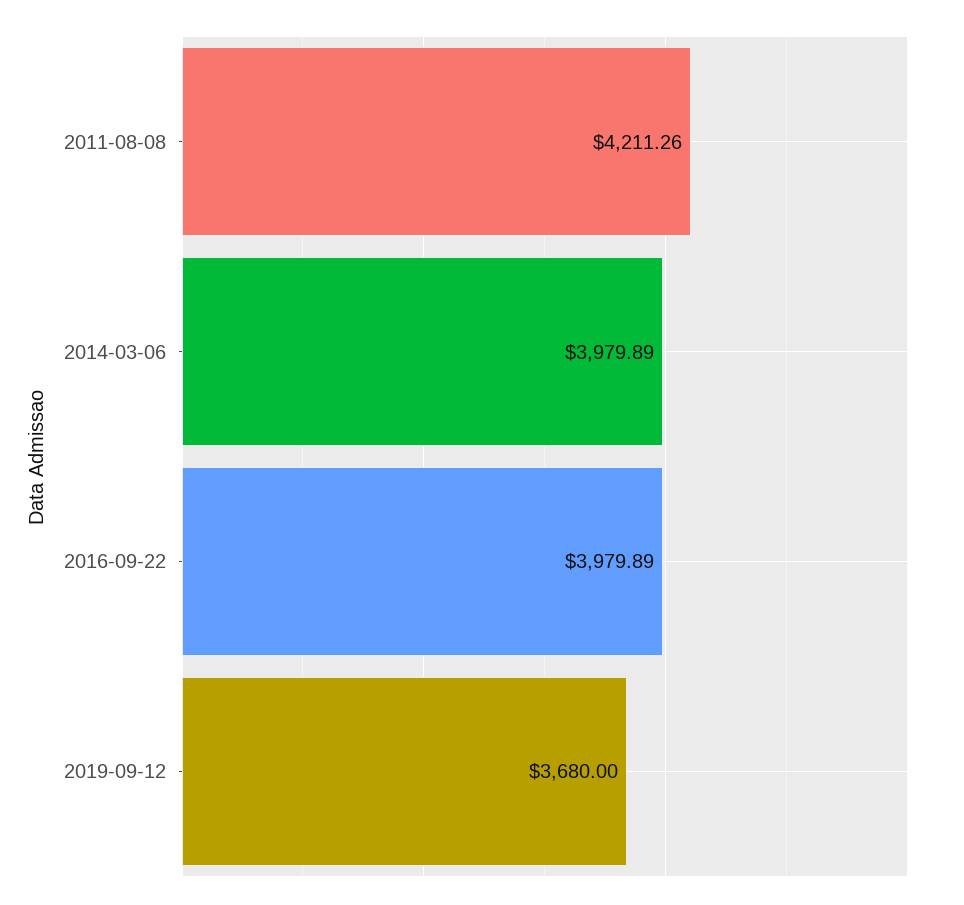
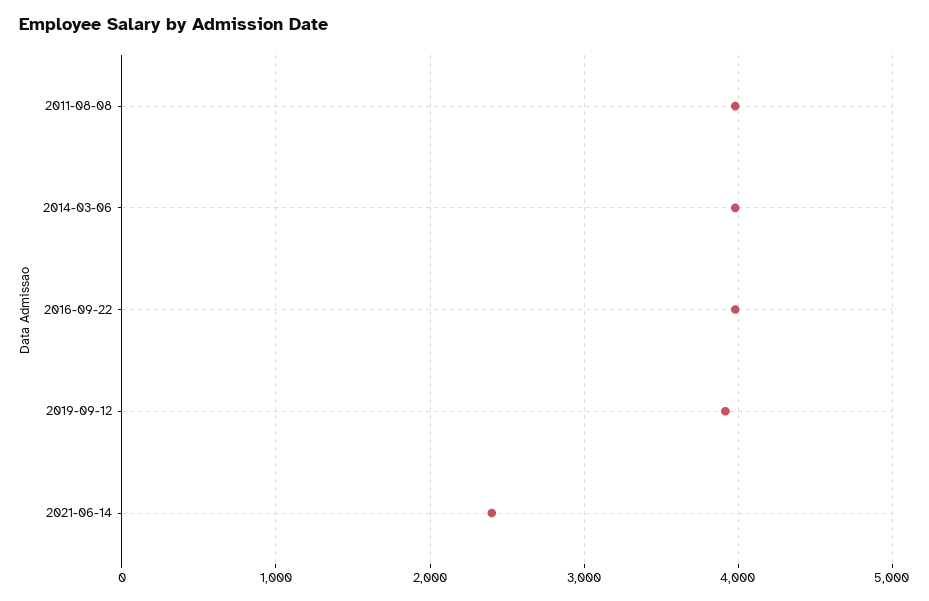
2011-08-08: 4211.26 -> 4000
2019-09-12: 3680 -> 3900
2021-06-14: none -> 2400

